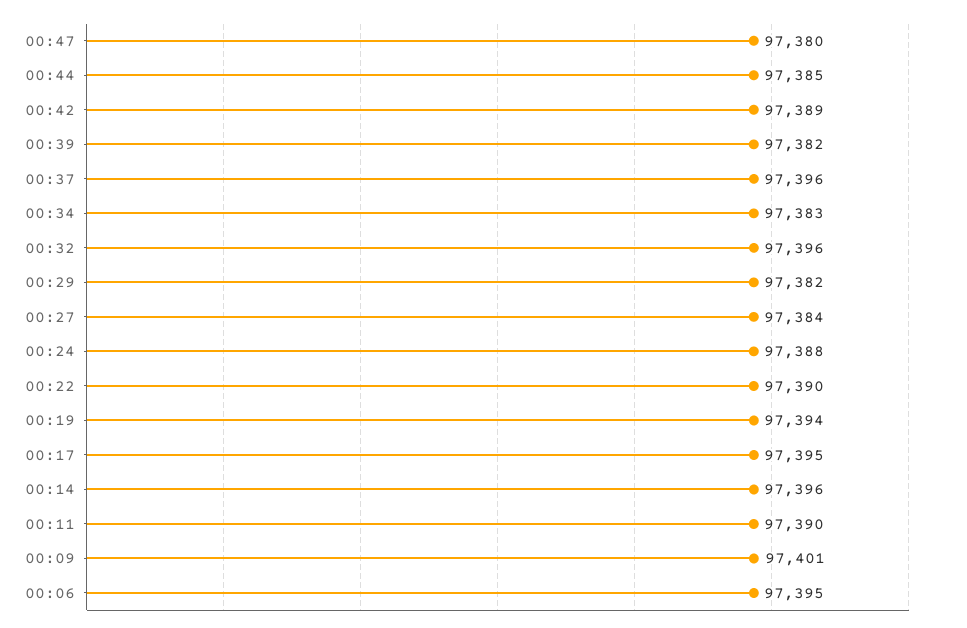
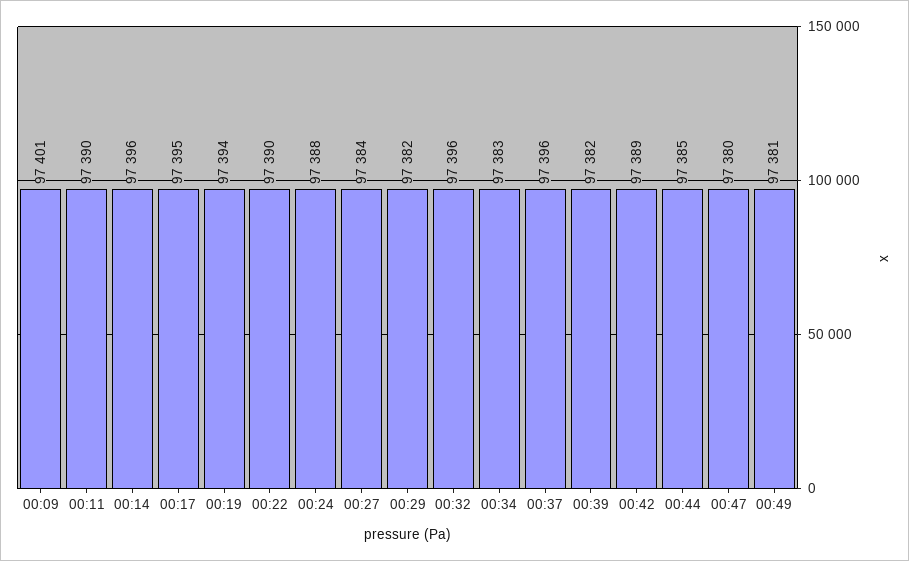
00:06: 97395 -> none
00:49: none -> 97381

